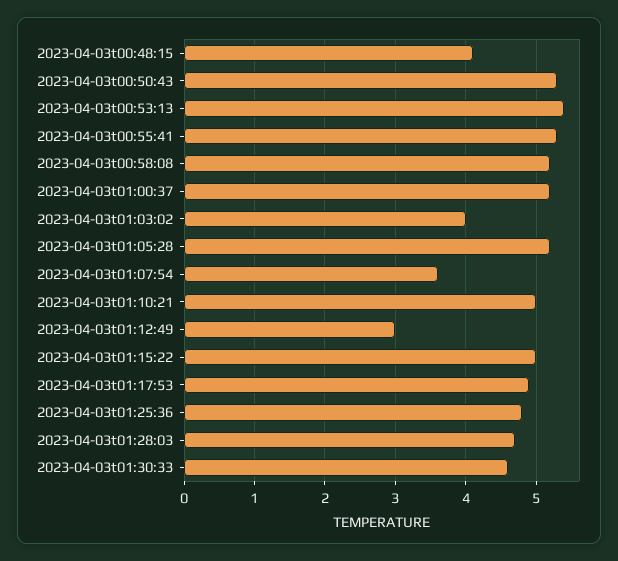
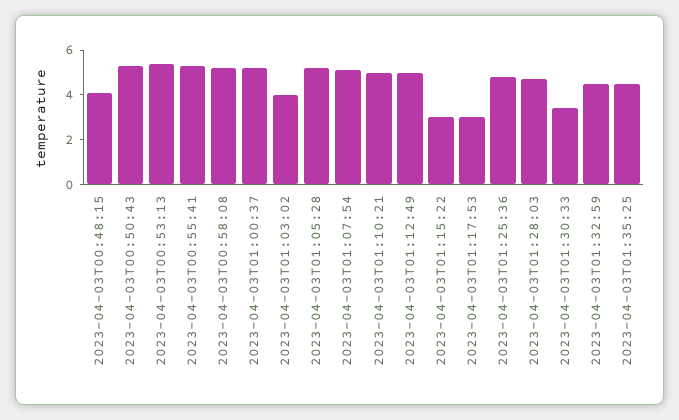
2023-04-03t01:07:54: 3.6 -> 5
2023-04-03t01:12:49: 3 -> 5
2023-04-03t01:15:22: 5 -> 3
2023-04-03t01:17:53: 4.9 -> 3
2023-04-03t01:30:33: 4.6 -> 3.5
2023-04-03T01:32:59: none -> 4.5
2023-04-03T01:35:25: none -> 4.5

